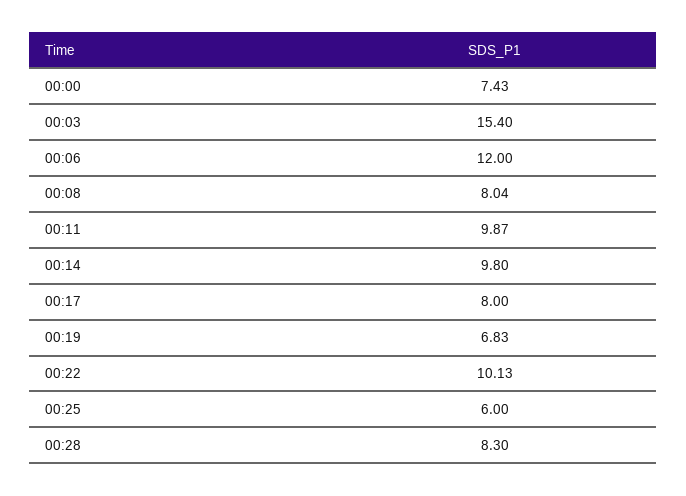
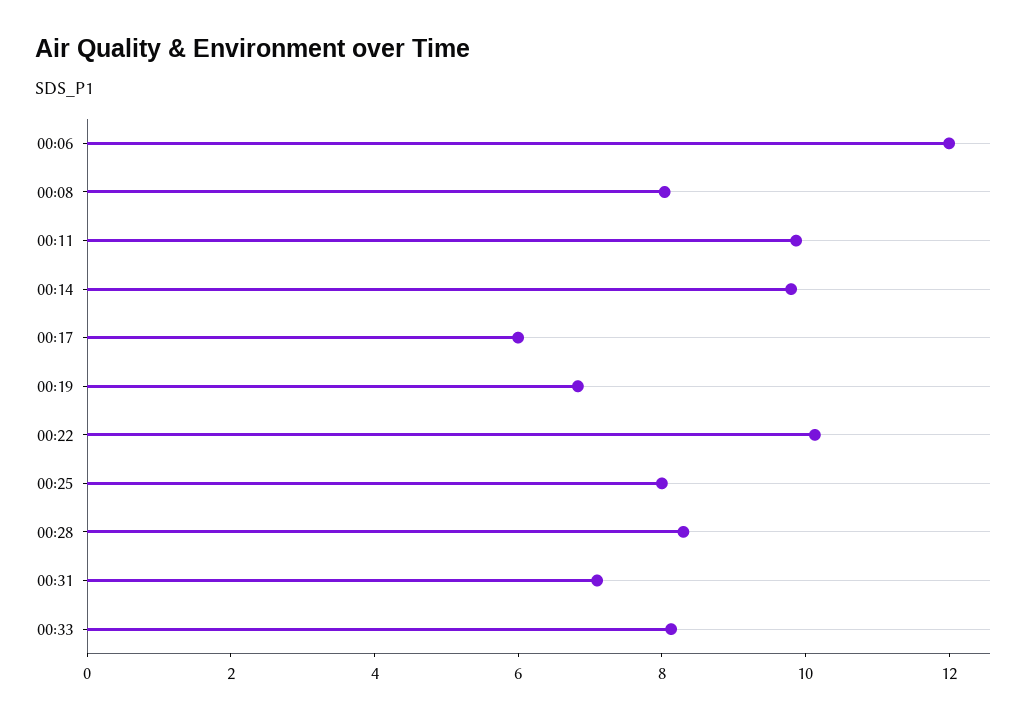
00:00: 7.43 -> none
00:03: 15.4 -> none
00:17: 8 -> 6
00:25: 6 -> 8
00:31: none -> 7
00:33: none -> 8

